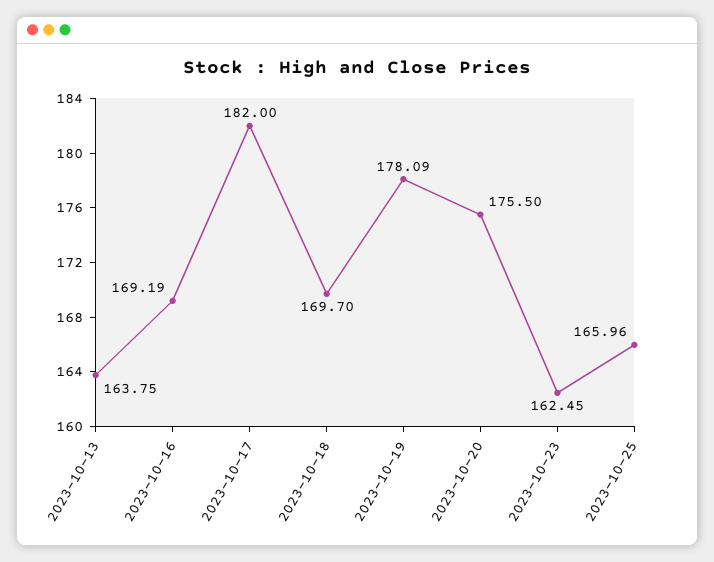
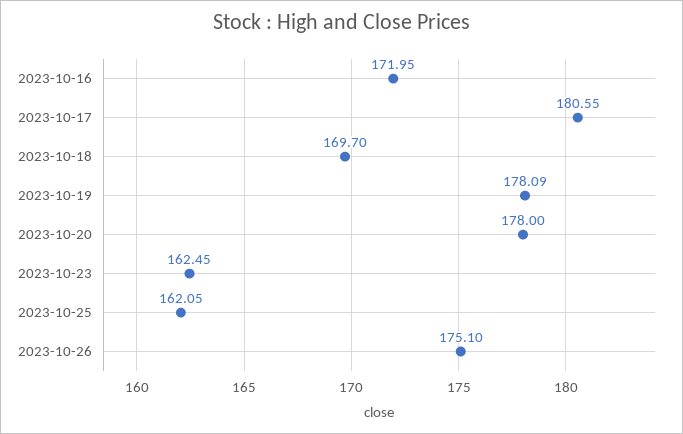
2023-10-13: 163.75 -> none
2023-10-16: 169.19 -> 171.95
2023-10-17: 182 -> 180.55
2023-10-20: 175.5 -> 178
2023-10-25: 165.96 -> 162.05
2023-10-26: none -> 175.1

